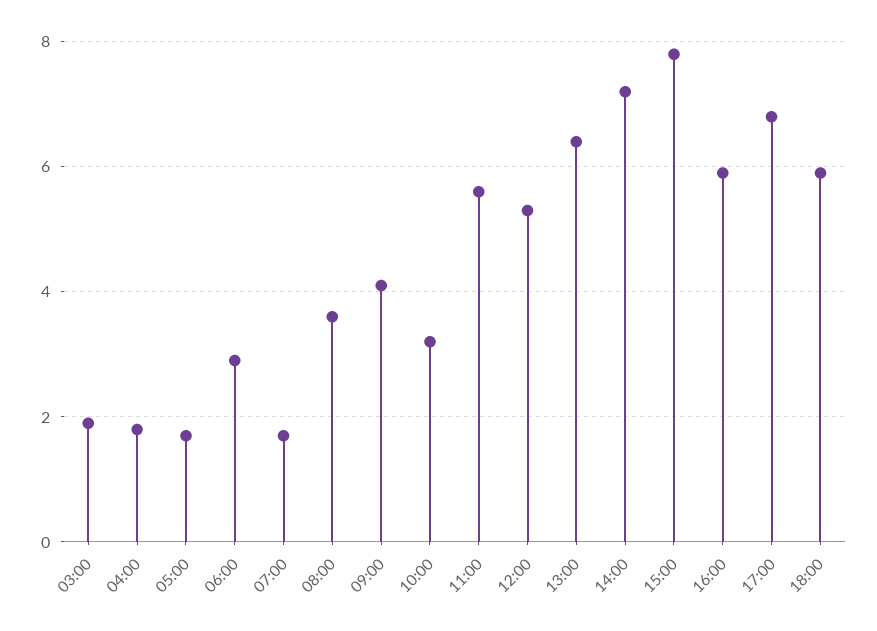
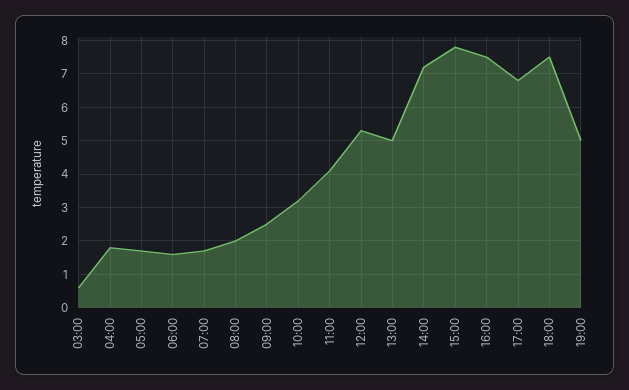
03:00: 2 -> 0.5
06:00: 3 -> 1.5
08:00: 3.5 -> 2
09:00: 4 -> 2.5
11:00: 5.5 -> 4
13:00: 6.5 -> 5
16:00: 6 -> 7.5
18:00: 6 -> 7.5
19:00: none -> 5

